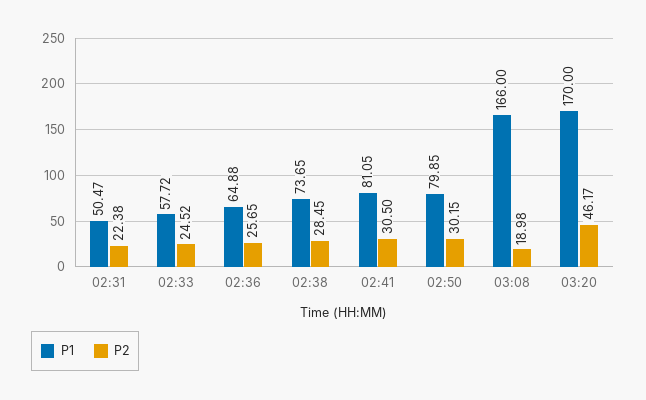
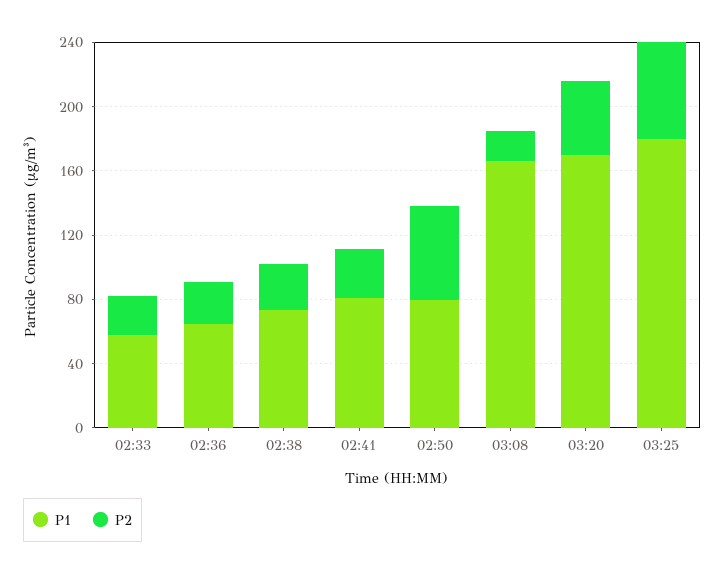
P1, 02:31: 50.47 -> none
P2, 02:31: 22.38 -> none
P2, 02:50: 30.15 -> 60
P1, 03:25: none -> 180
P2, 03:25: none -> 60

